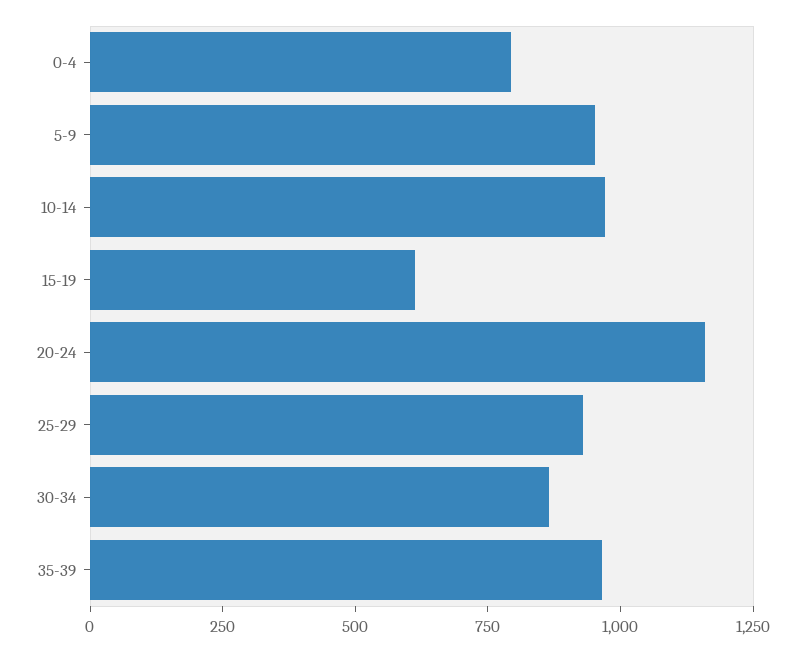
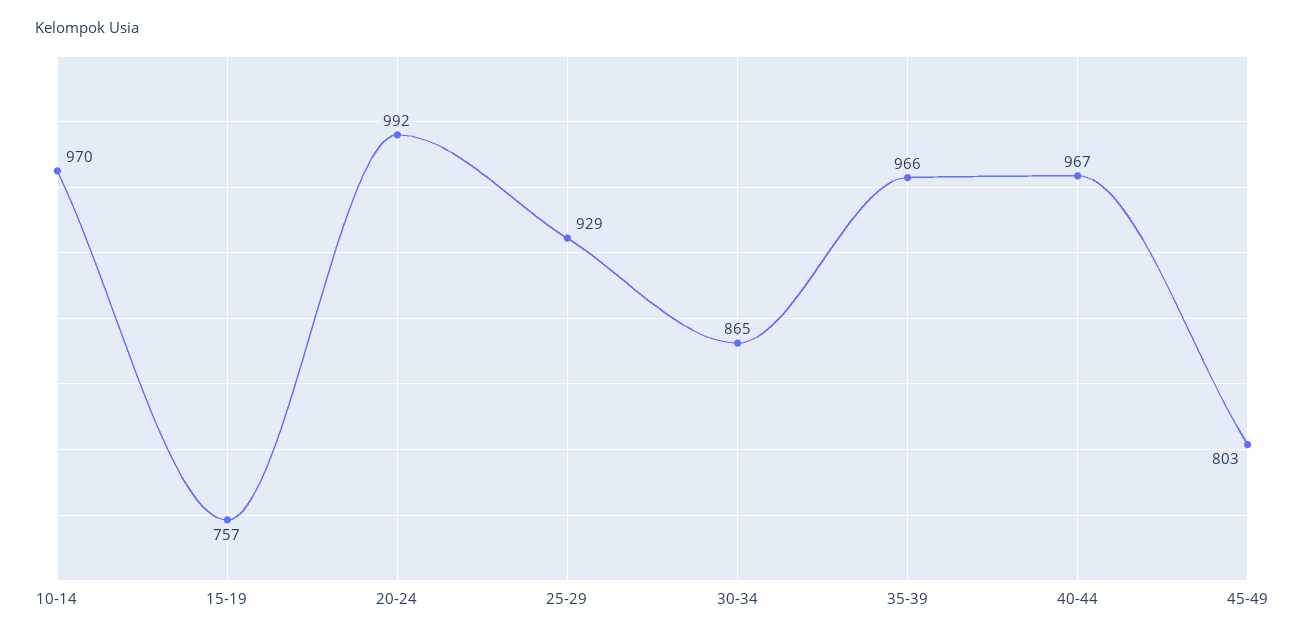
0-4: 800 -> none
5-9: 950 -> none
15-19: 600 -> 757
20-24: 1150 -> 992
40-44: none -> 967
45-49: none -> 803

